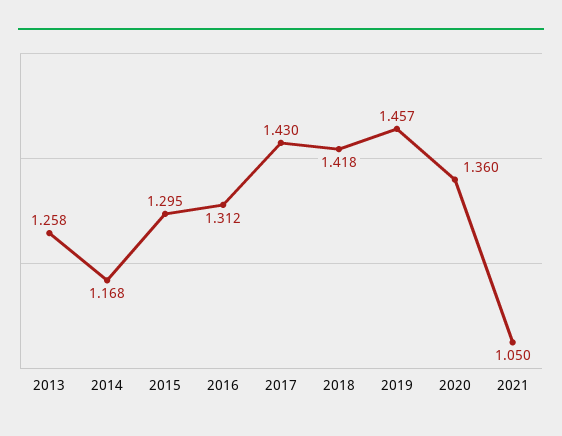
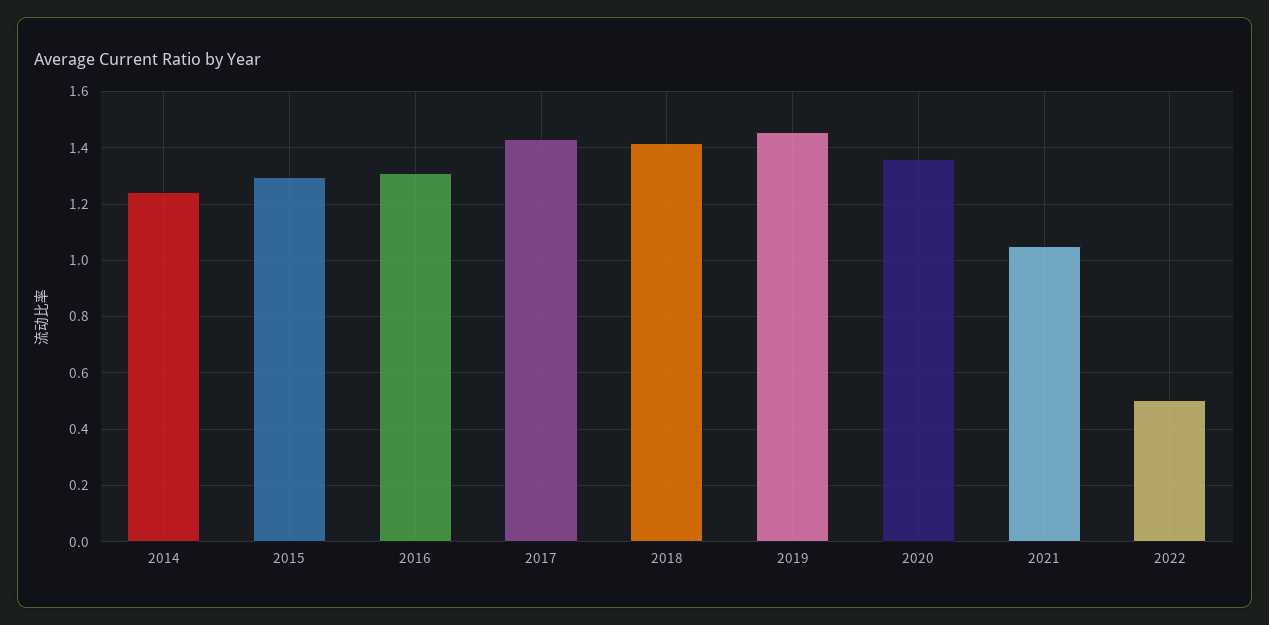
2013: 1.258 -> none
2014: 1.168 -> 1.25
2022: none -> 0.5

